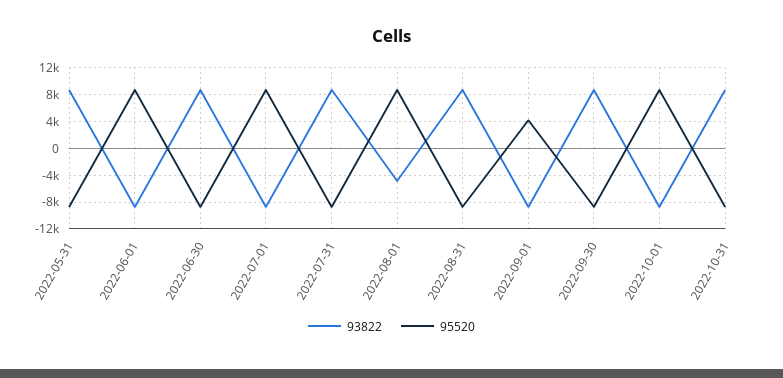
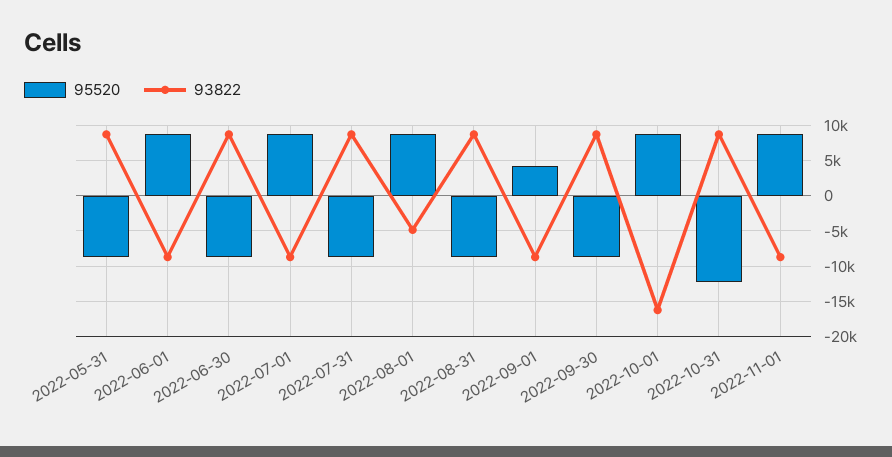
93822, 2022-10-01: -9000 -> -16000
95520, 2022-10-31: -9000 -> -12000
95520, 2022-11-01: none -> 9000
93822, 2022-11-01: none -> -9000

